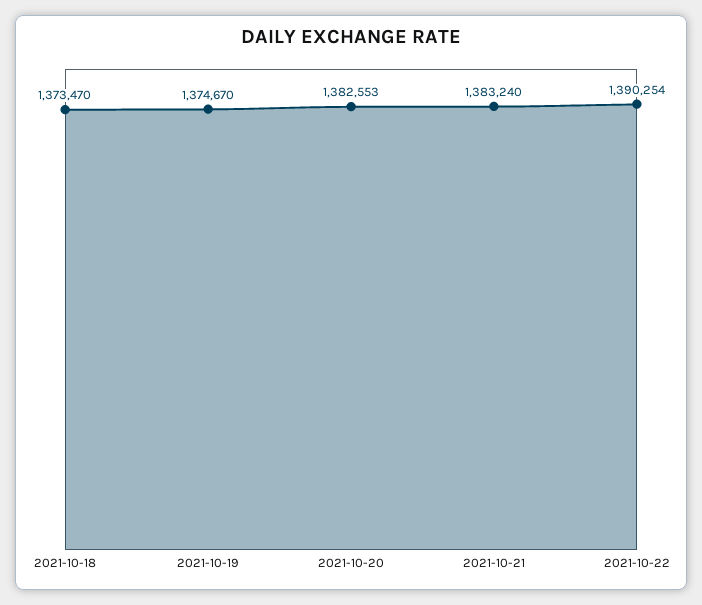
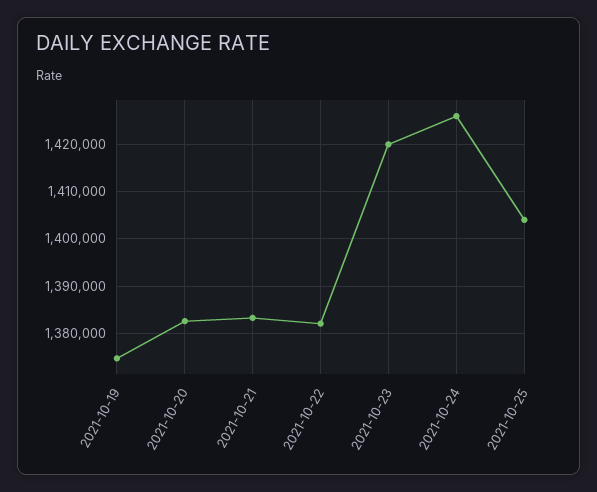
2021-10-18: 1373470 -> none
2021-10-22: 1390254 -> 1382000
2021-10-23: none -> 1420000
2021-10-24: none -> 1426000
2021-10-25: none -> 1404000

